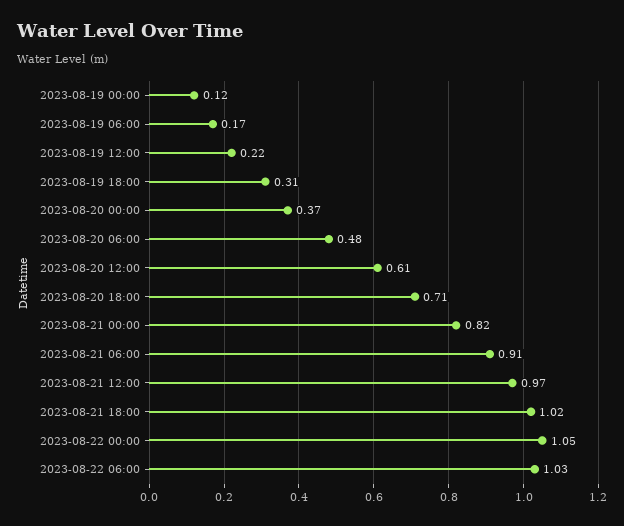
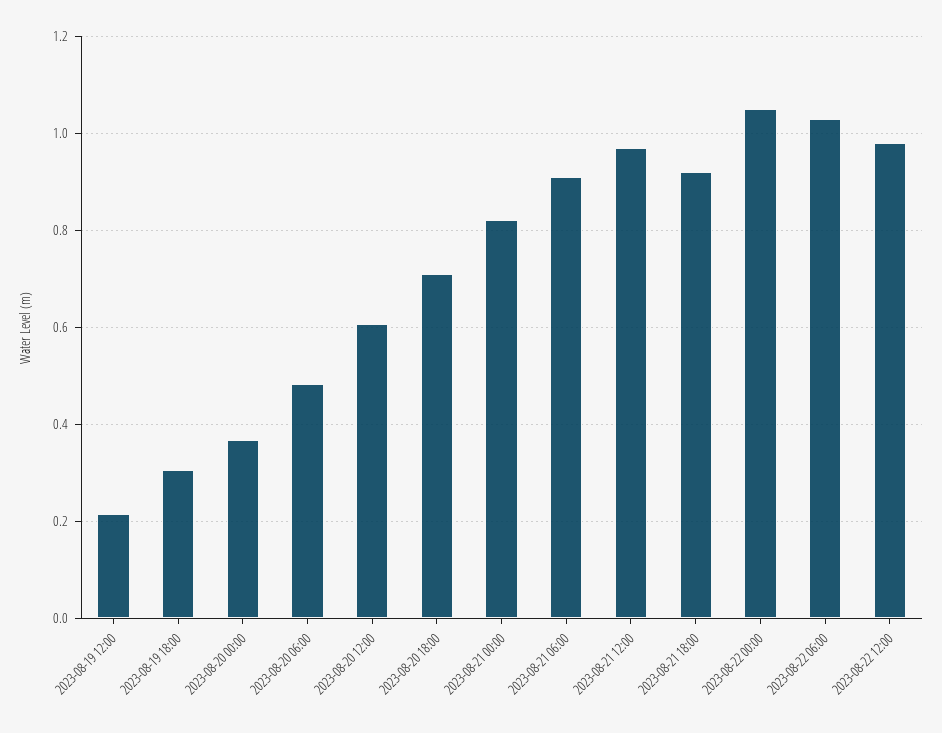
2023-08-19 00:00: 0.12 -> none
2023-08-19 06:00: 0.17 -> none
2023-08-21 18:00: 1.02 -> 0.92
2023-08-22 12:00: none -> 0.98

